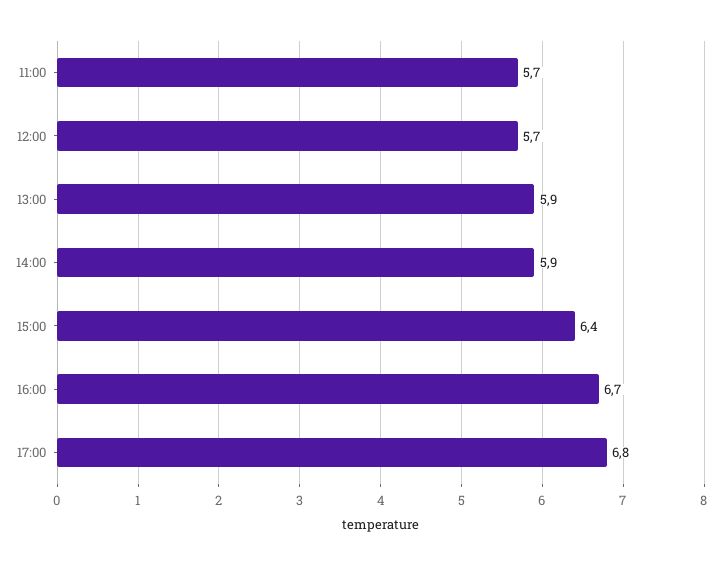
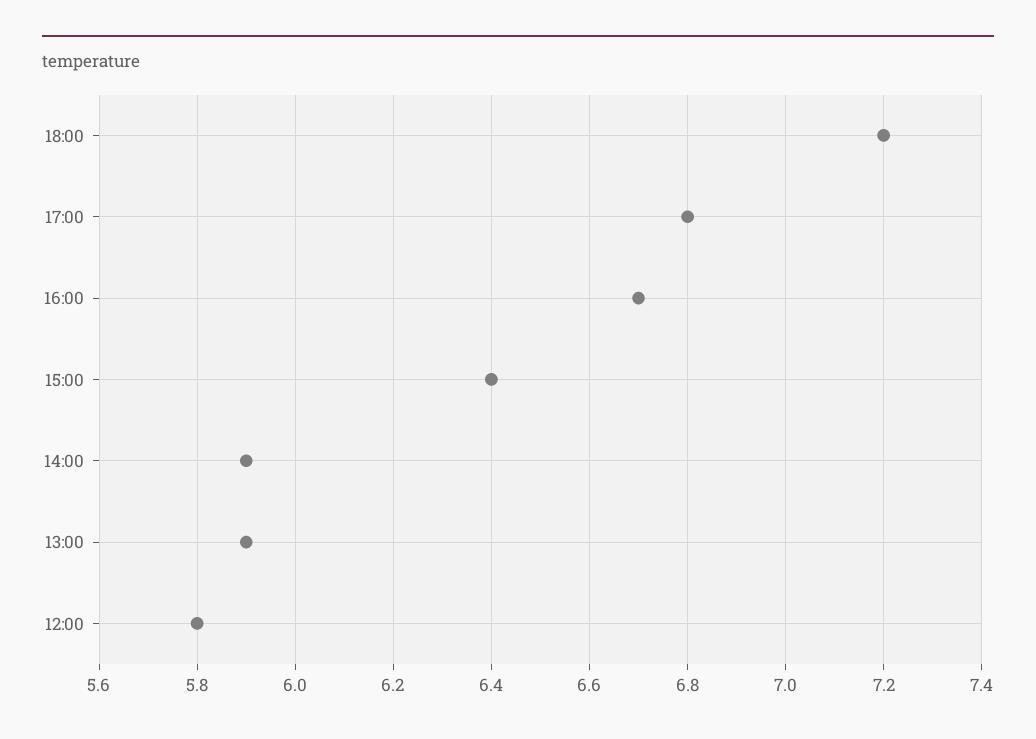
11:00: 5.7 -> none
12:00: 5.7 -> 5.8
18:00: none -> 7.2

